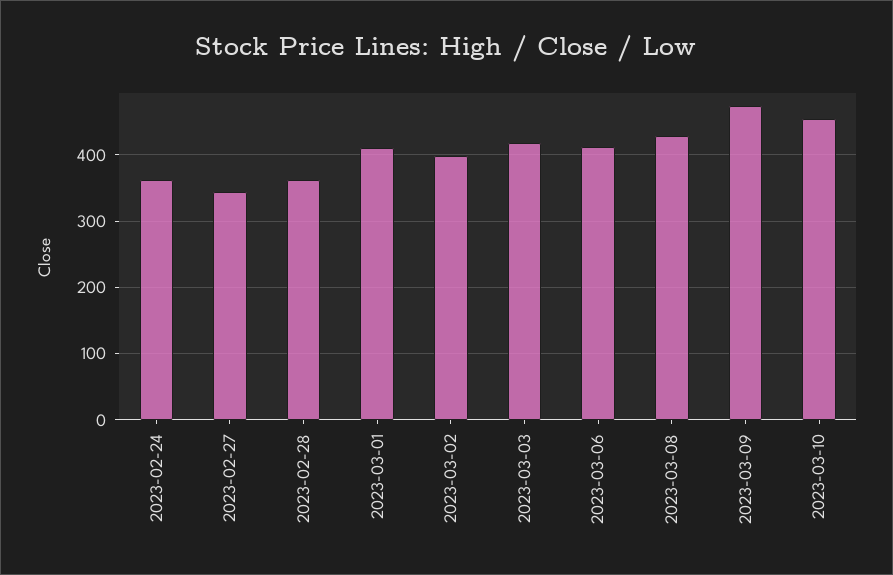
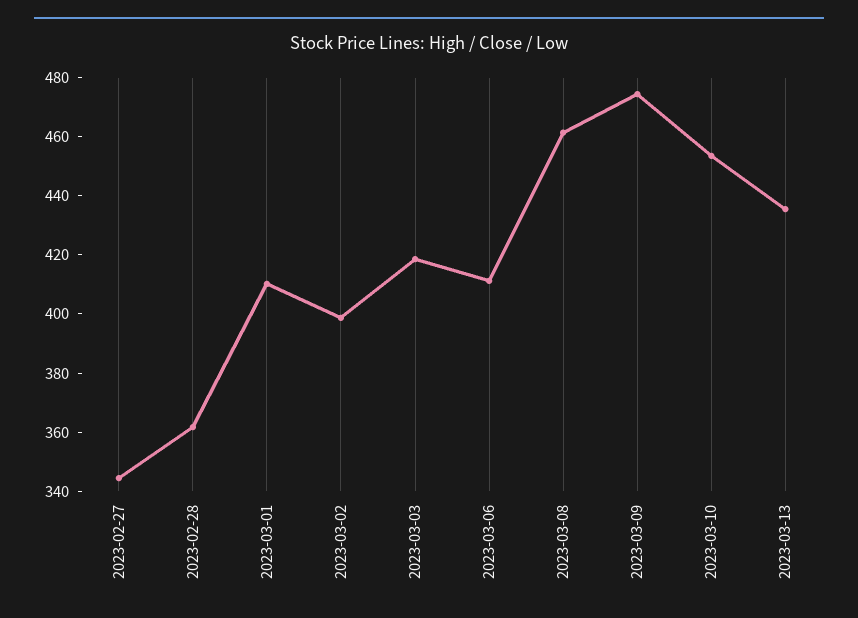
2023-02-24: 360 -> none
2023-03-08: 430 -> 460
2023-03-13: none -> 435

